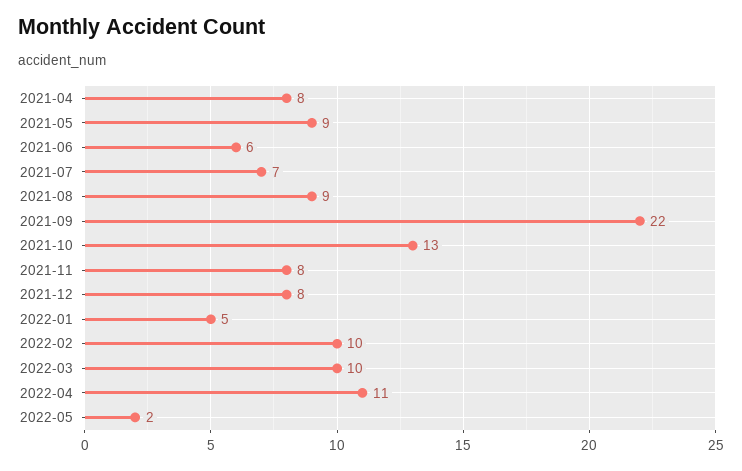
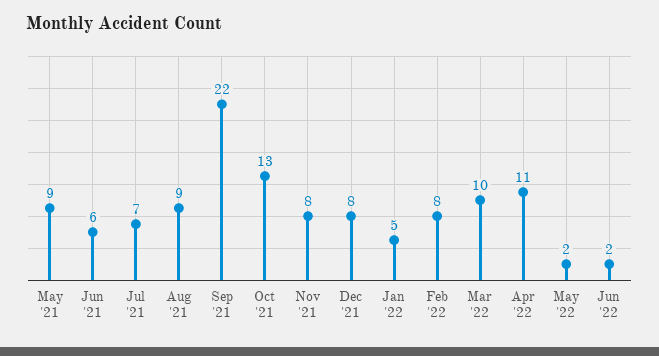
2021-04: 8 -> none
2022-02: 10 -> 8
Jun '22: none -> 2

